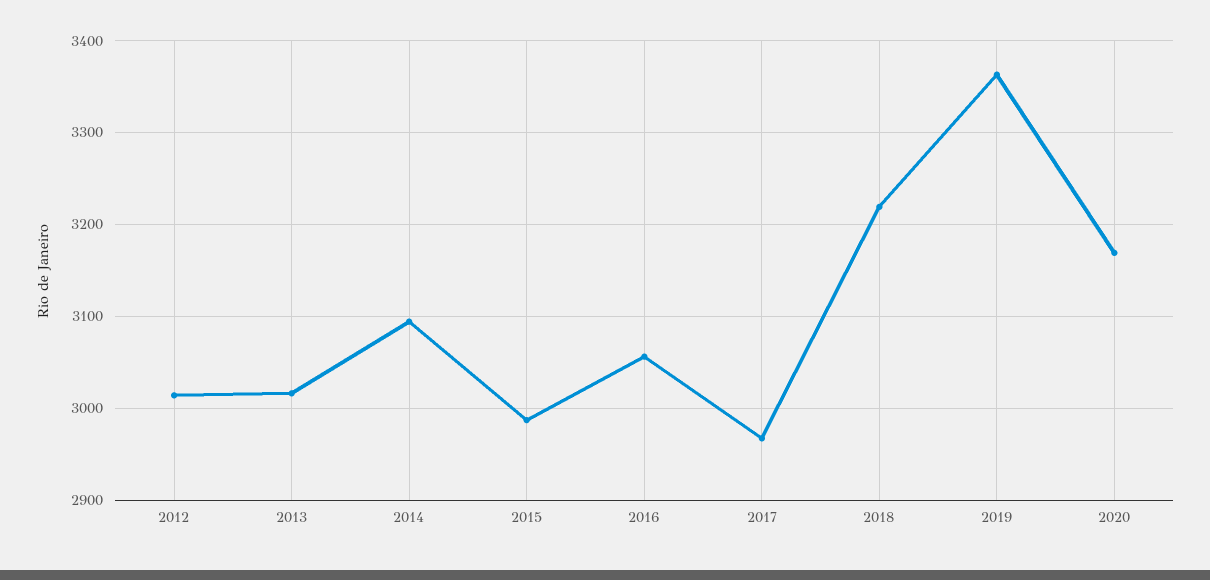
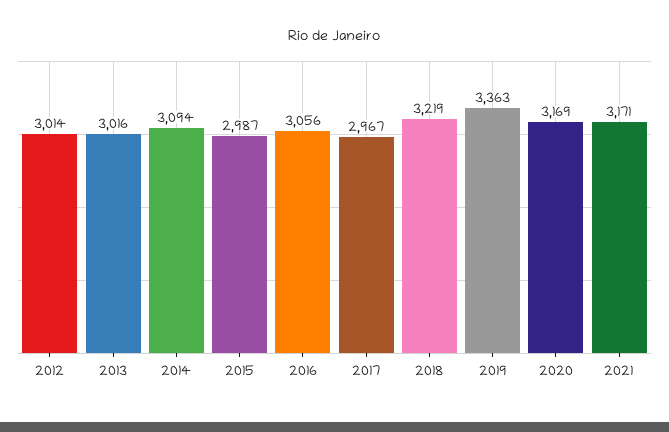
2021: none -> 3171

